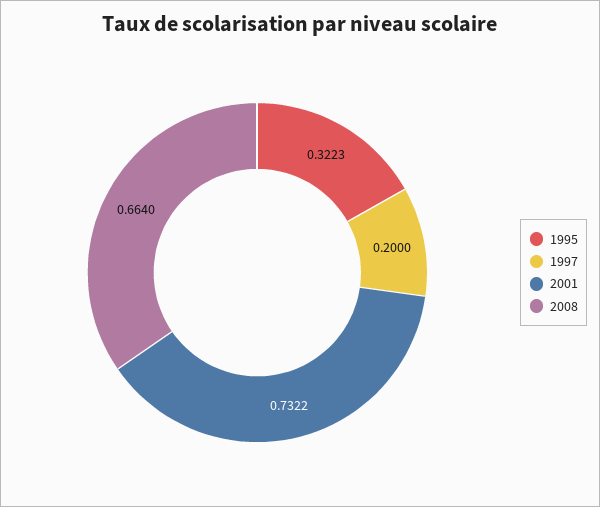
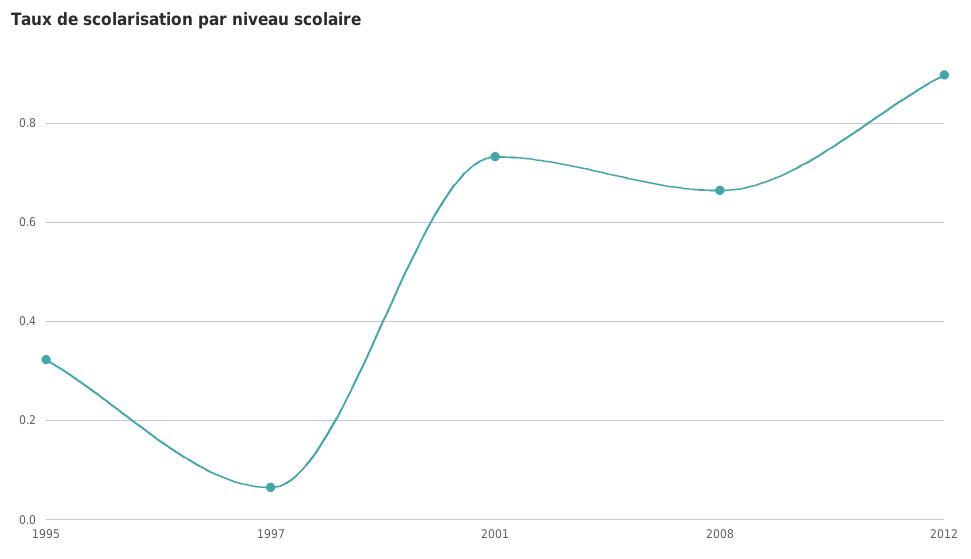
1997: 0.2 -> 0.06
2012: none -> 0.9

